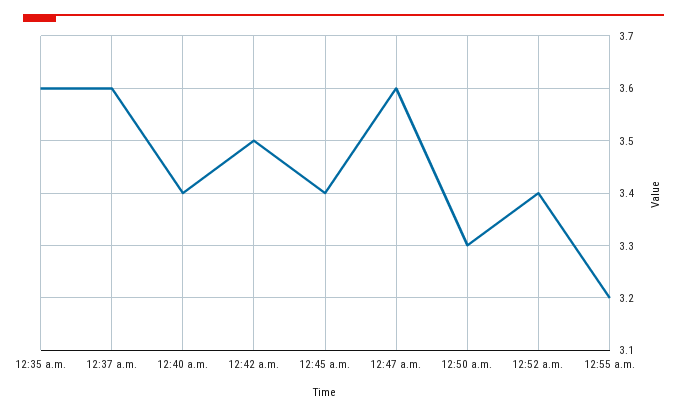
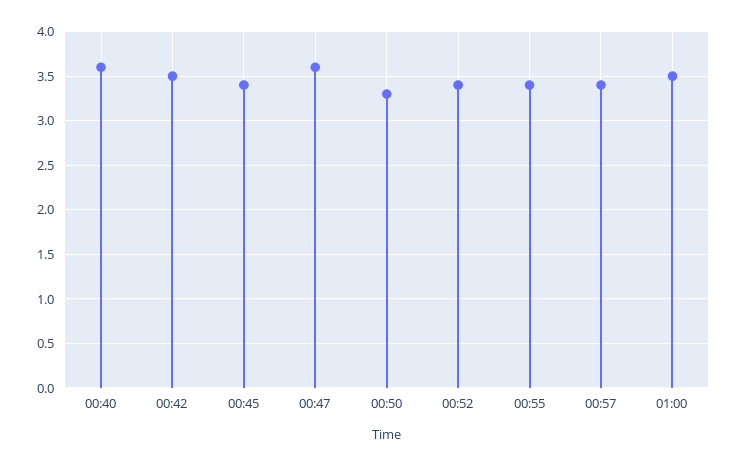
12:35 a.m.: 3.6 -> none
12:37 a.m.: 3.6 -> none
12:40 a.m.: 3.4 -> 3.6
12:55 a.m.: 3.2 -> 3.4
00:57: none -> 3.4
01:00: none -> 3.5

